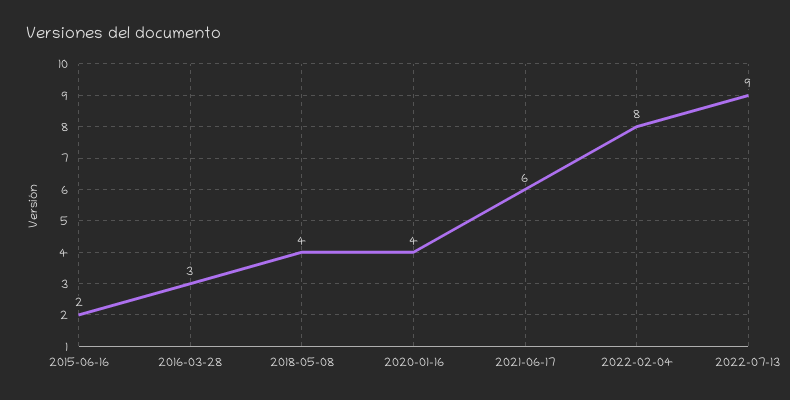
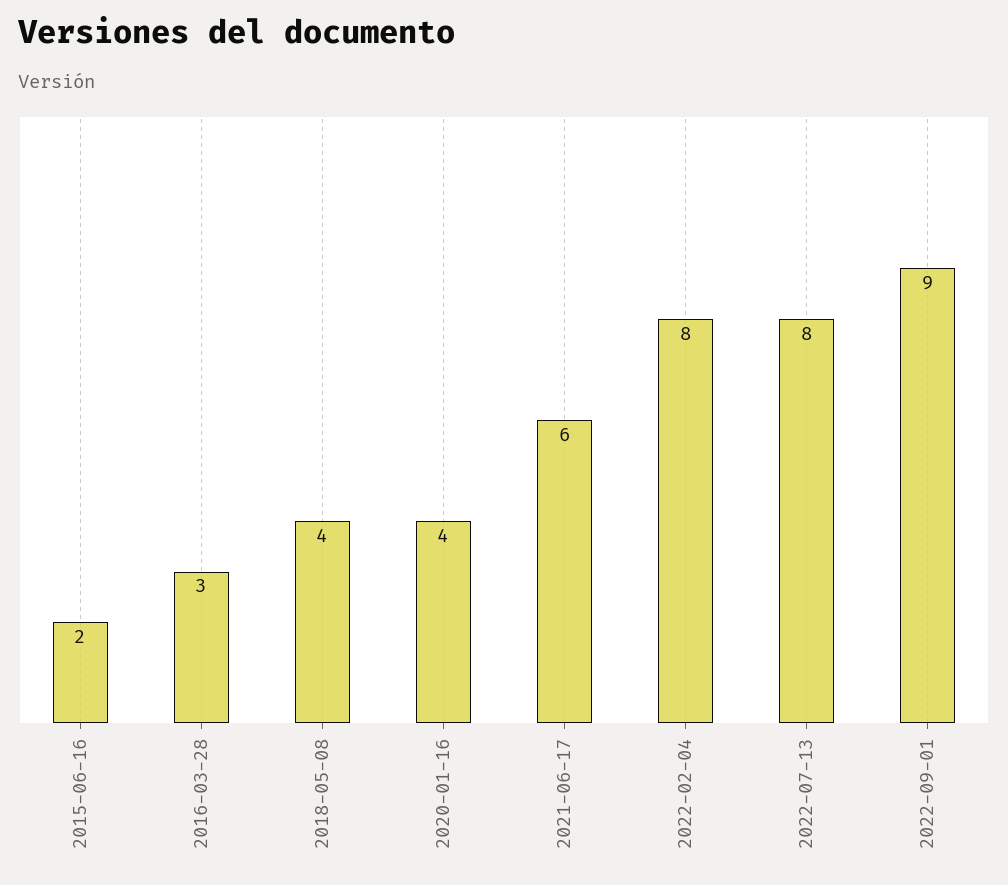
2022-07-13: 9 -> 8
2022-09-01: none -> 9

